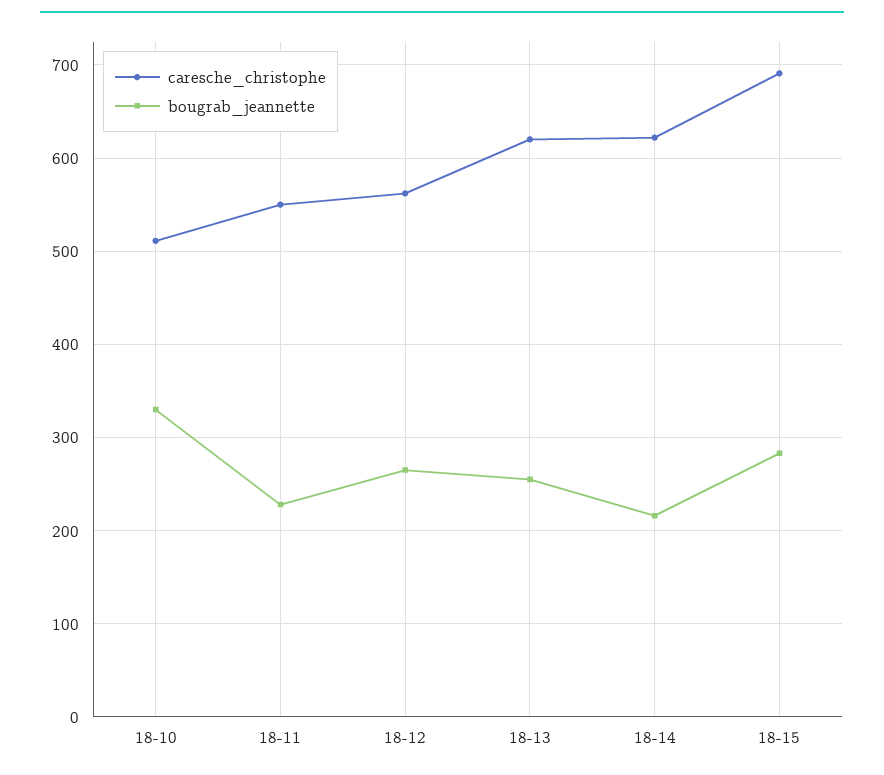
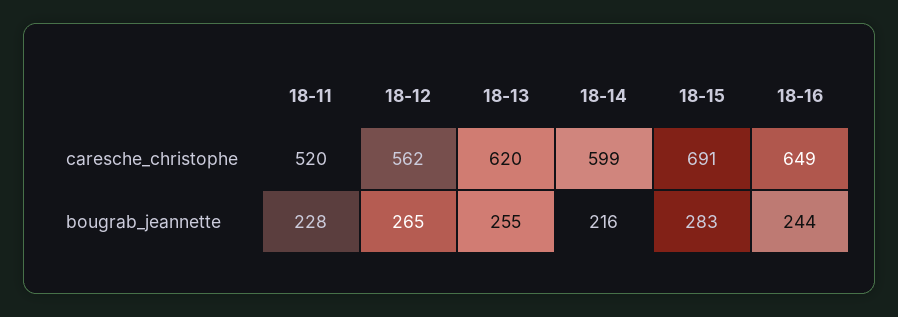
caresche_christophe, 18-10: 510 -> none
bougrab_jeannette, 18-10: 330 -> none
caresche_christophe, 18-11: 550 -> 520
caresche_christophe, 18-14: 620 -> 599
caresche_christophe, 18-16: none -> 649
bougrab_jeannette, 18-16: none -> 244

